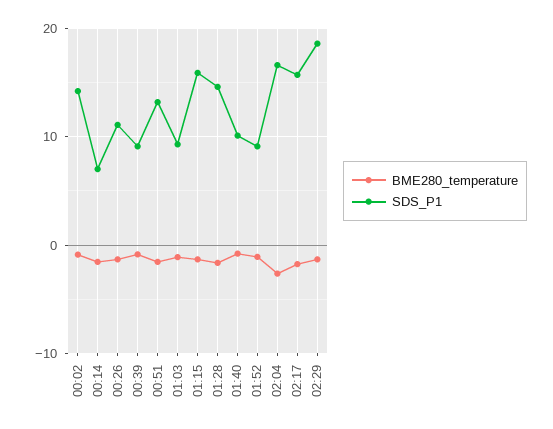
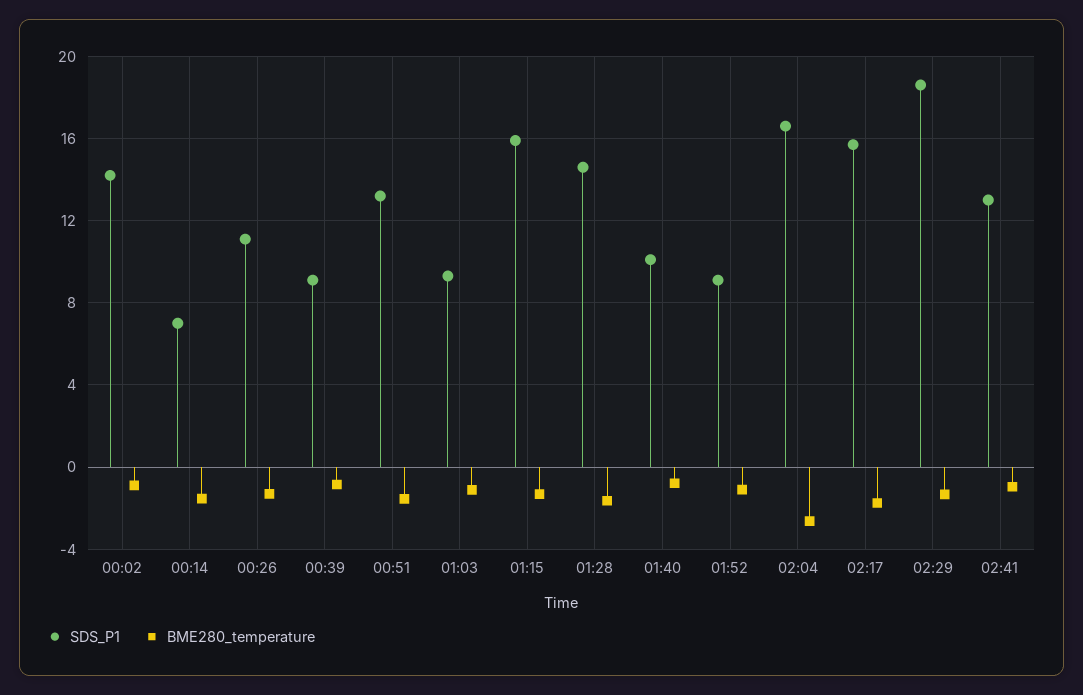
SDS_P1, 02:41: none -> 13
BME280_temperature, 02:41: none -> -1

